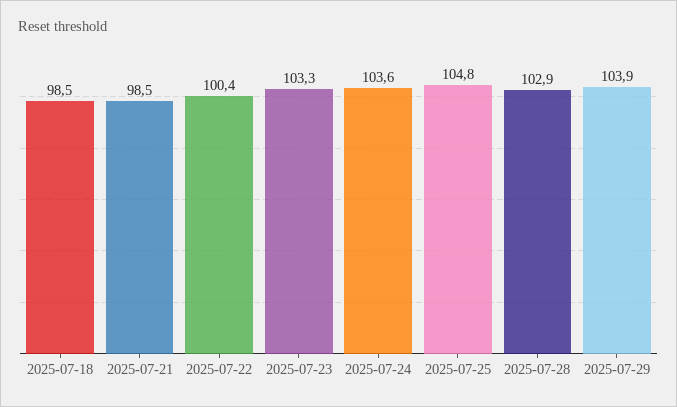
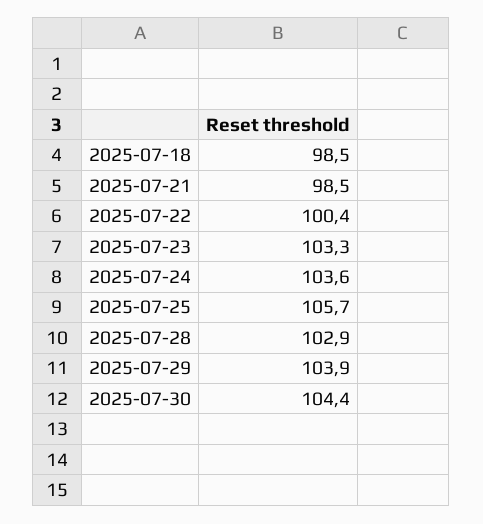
2025-07-25: 104.8 -> 105.7
2025-07-30: none -> 104.4

